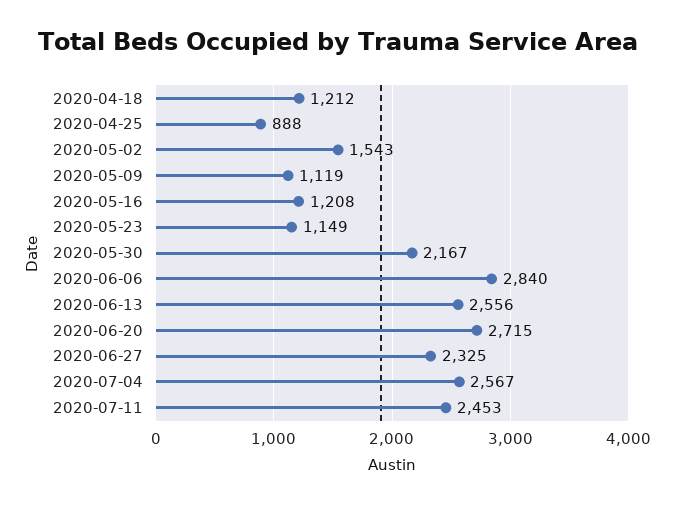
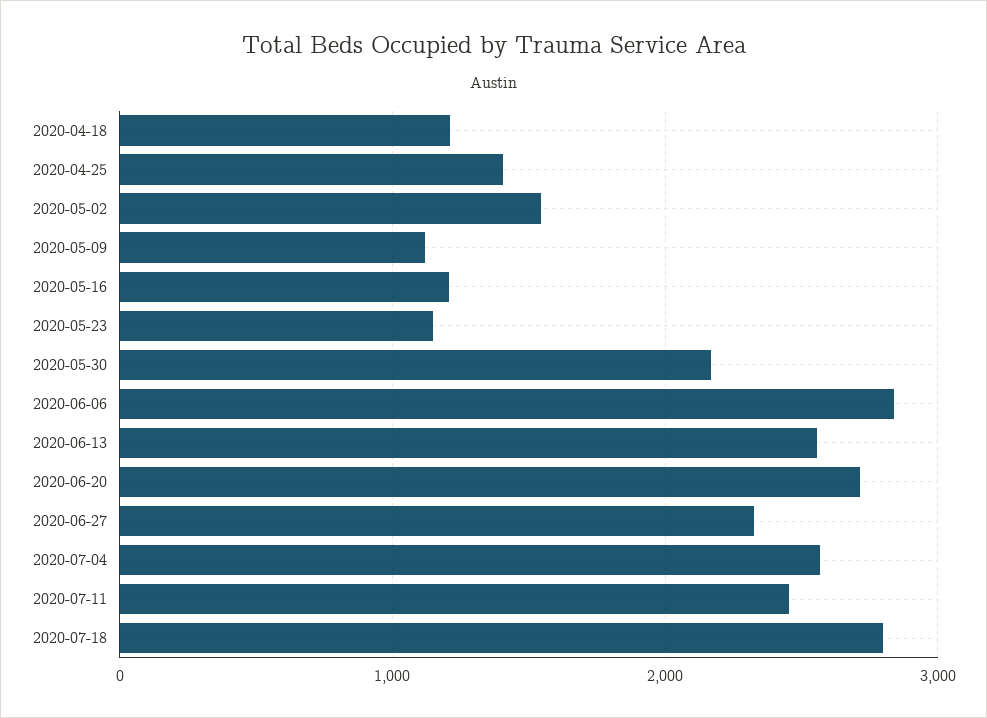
2020-04-25: 888 -> 1400
2020-07-18: none -> 2800

